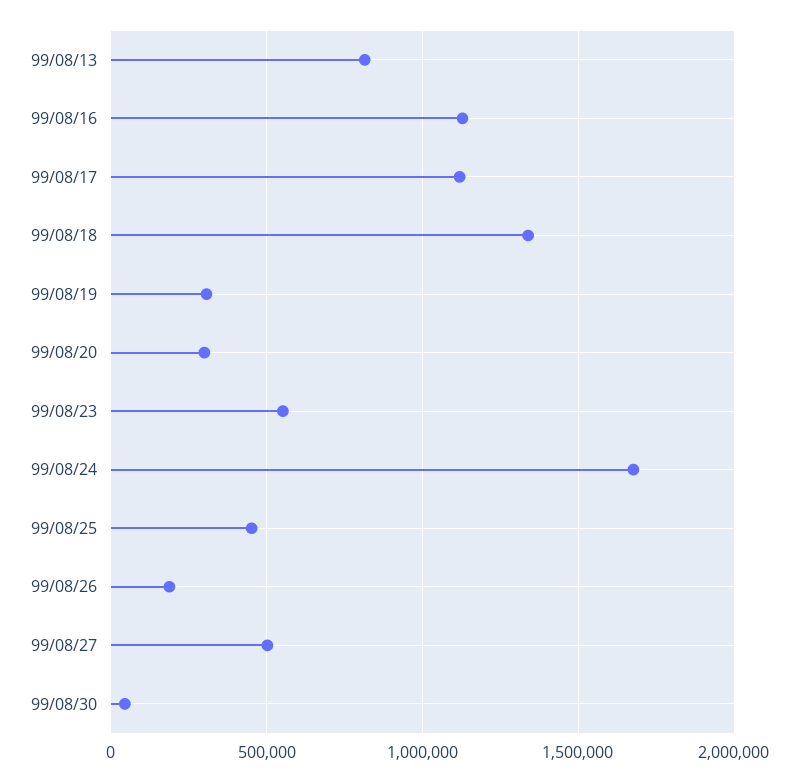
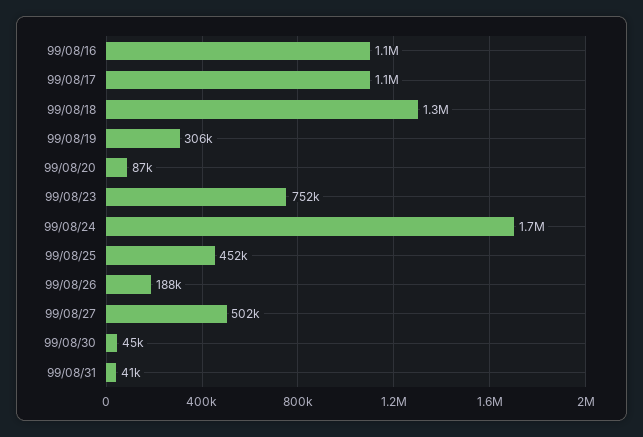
99/08/13: 800000 -> none
99/08/20: 300000 -> 87000
99/08/23: 550000 -> 752000
99/08/31: none -> 41000

